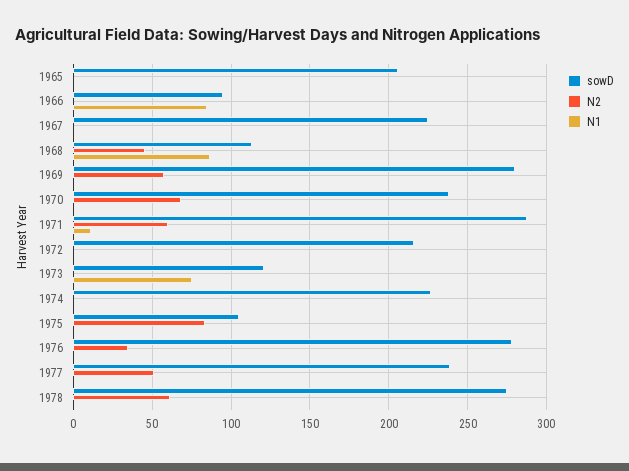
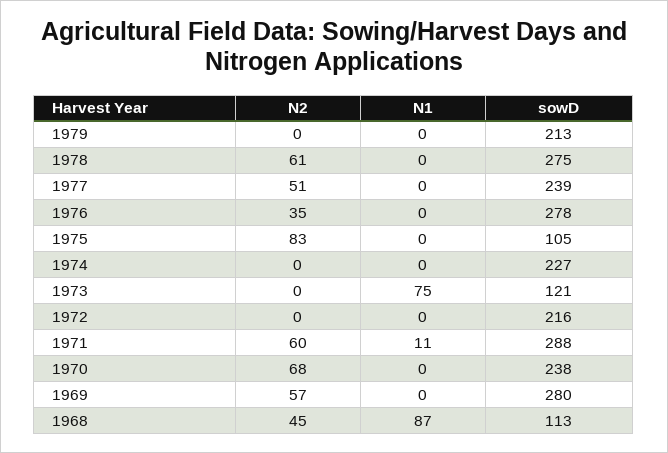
sowD, 1965: 205 -> none
N2, 1965: 0 -> none
N1, 1965: 0 -> none
sowD, 1966: 95 -> none
N2, 1966: 0 -> none
N1, 1966: 85 -> none
sowD, 1967: 225 -> none
N2, 1967: 0 -> none
N1, 1967: 0 -> none
N2, 1979: none -> 0
N1, 1979: none -> 0
sowD, 1979: none -> 213

